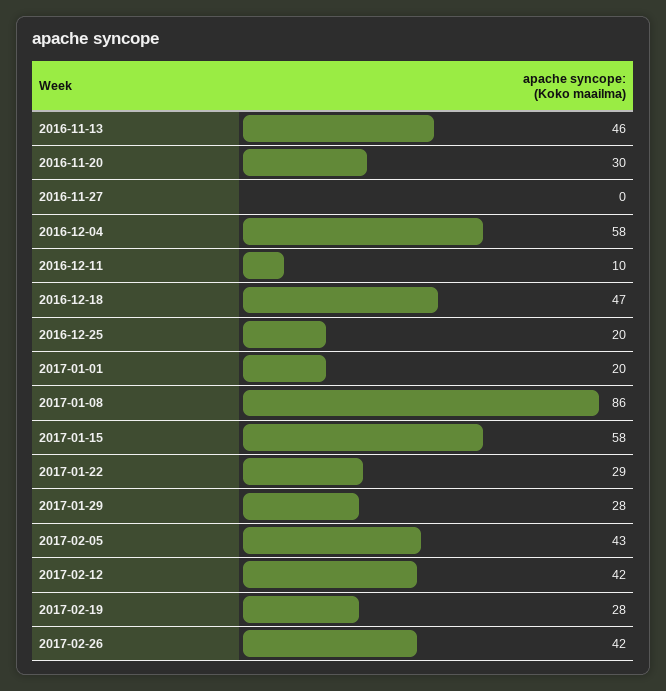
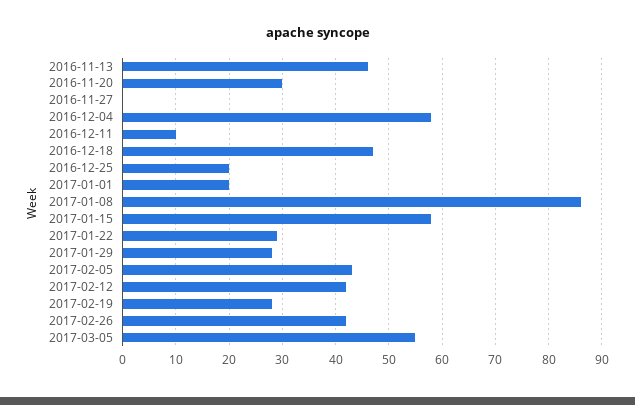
2017-03-05: none -> 55

